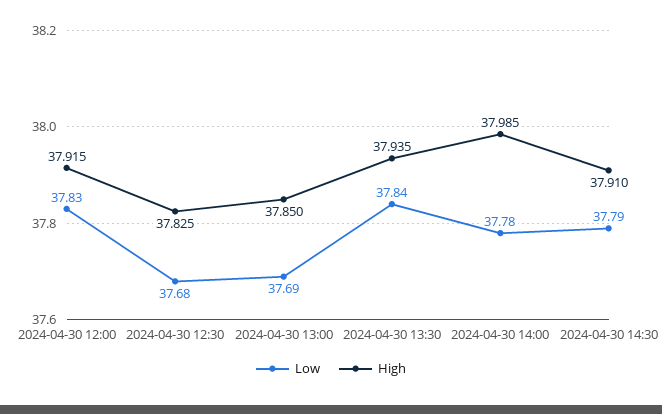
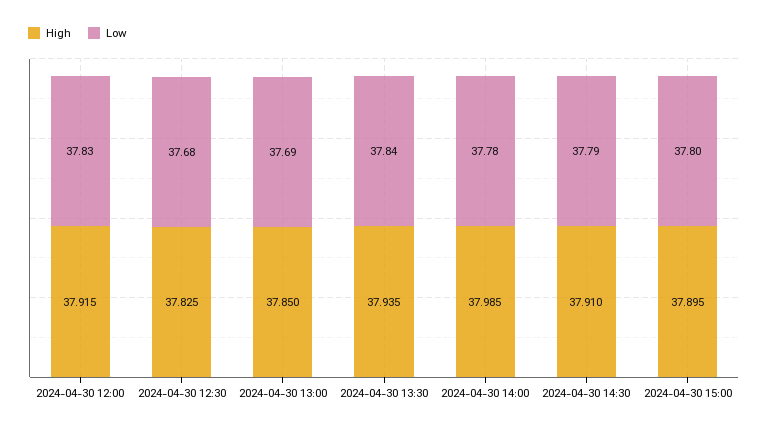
High, 2024-04-30 15:00: none -> 37.895
Low, 2024-04-30 15:00: none -> 37.8

